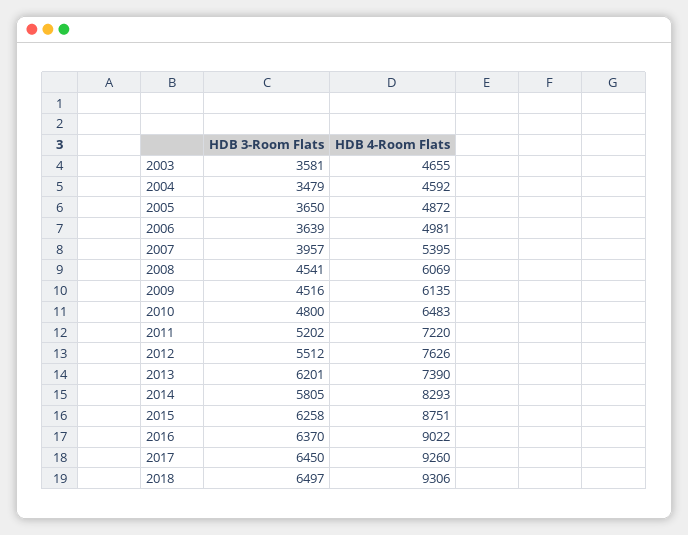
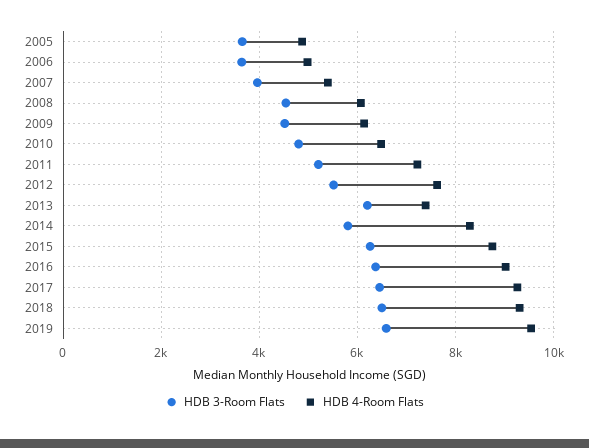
HDB 3-Room Flats, 2003: 3581 -> none
HDB 4-Room Flats, 2003: 4655 -> none
HDB 3-Room Flats, 2004: 3479 -> none
HDB 4-Room Flats, 2004: 4592 -> none
HDB 3-Room Flats, 2019: none -> 6600
HDB 4-Room Flats, 2019: none -> 9600

